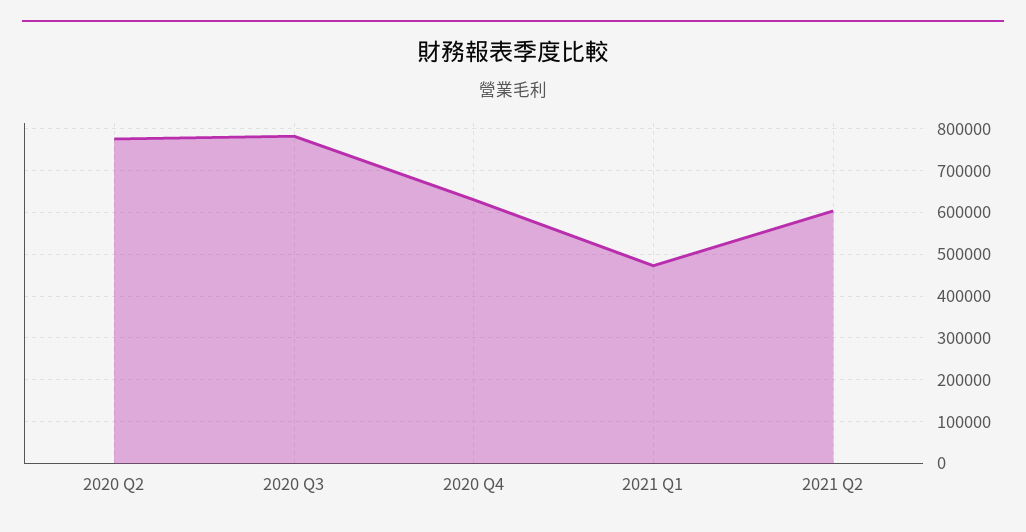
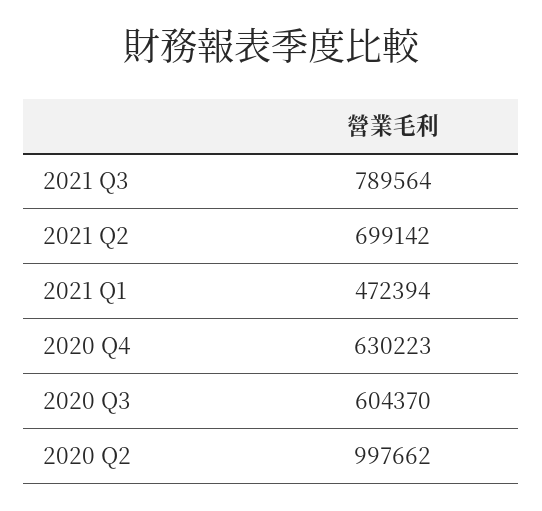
2020 Q2: 780000 -> 997662
2020 Q3: 780000 -> 604370
2021 Q2: 600000 -> 699142
2021 Q3: none -> 789564

